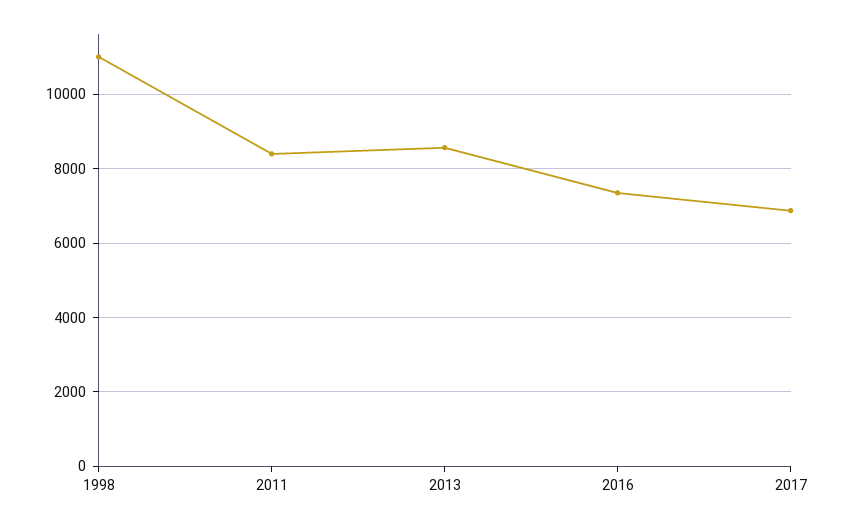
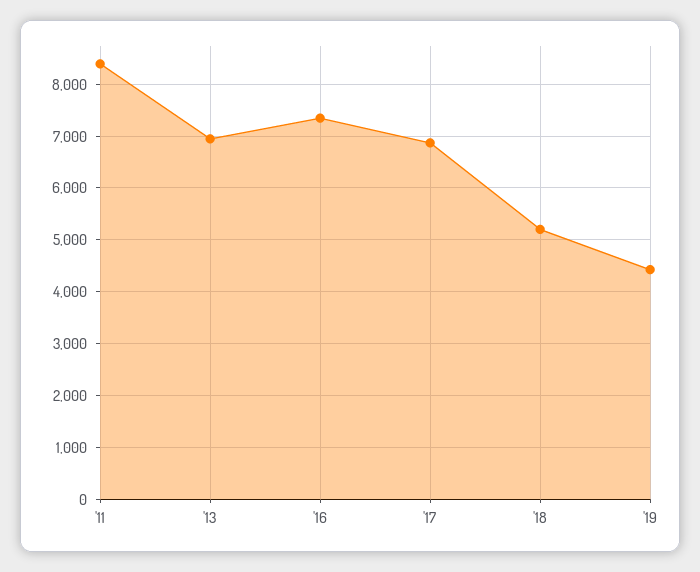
1998: 11000 -> none
2013: 8600 -> 7000
'18: none -> 5200
'19: none -> 4400

